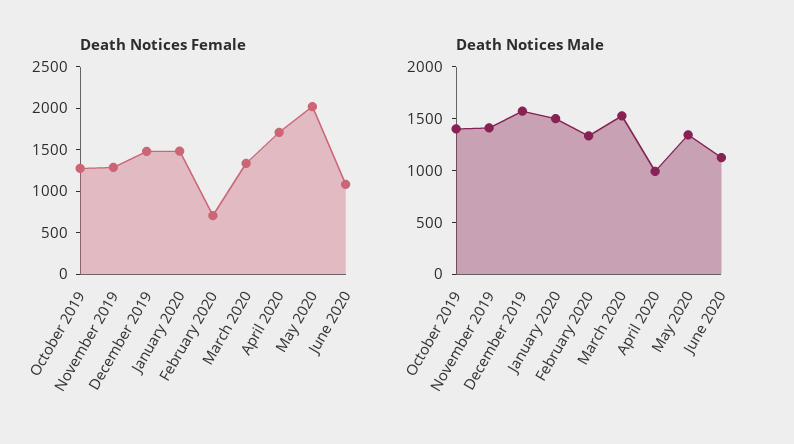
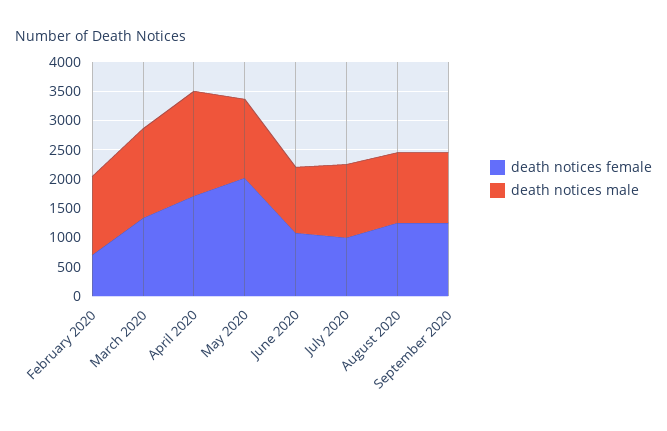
Death Notices Female, October 2019: 1300 -> none
Death Notices Female, November 2019: 1300 -> none
Death Notices Female, December 2019: 1500 -> none
Death Notices Female, January 2020: 1500 -> none
Death Notices Male, October 2019: 1400 -> none
Death Notices Male, November 2019: 1400 -> none
Death Notices Male, December 2019: 1600 -> none
Death Notices Male, January 2020: 1500 -> none
Death Notices Male, April 2020: 1000 -> 1750
Death Notices Female, July 2020: none -> 1000
Death Notices Male, July 2020: none -> 1250
Death Notices Female, August 2020: none -> 1250
Death Notices Male, August 2020: none -> 1250
Death Notices Female, September 2020: none -> 1250
Death Notices Male, September 2020: none -> 1250

